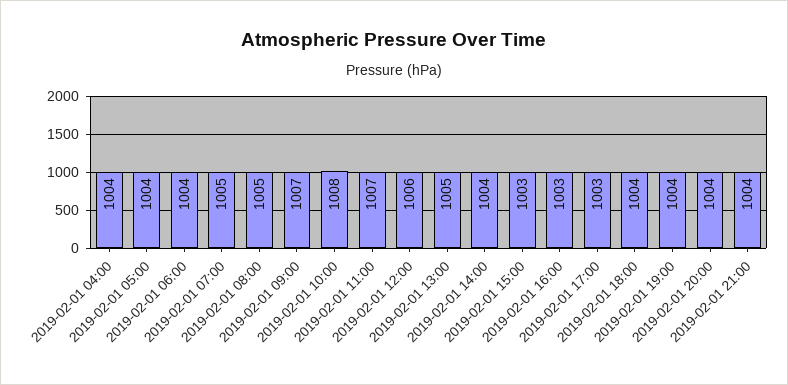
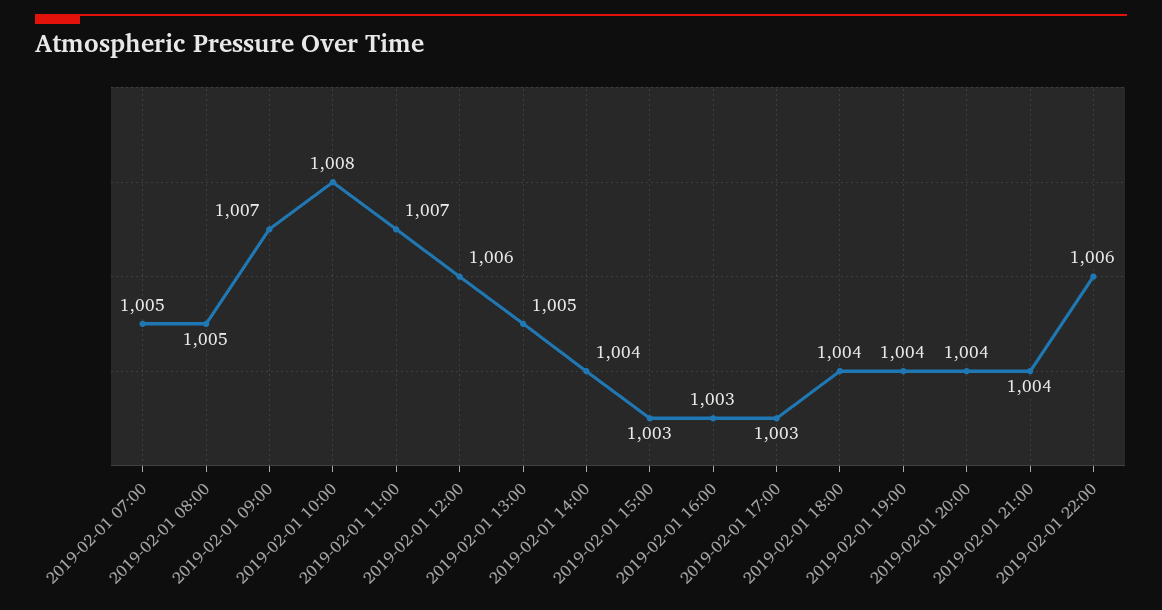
2019-02-01 04:00: 1004 -> none
2019-02-01 05:00: 1004 -> none
2019-02-01 06:00: 1004 -> none
2019-02-01 22:00: none -> 1006

